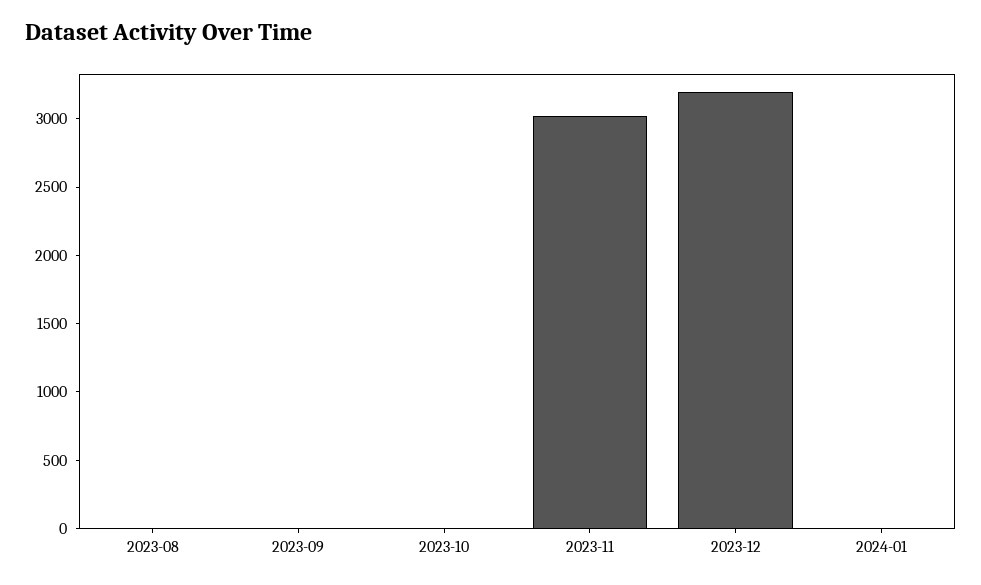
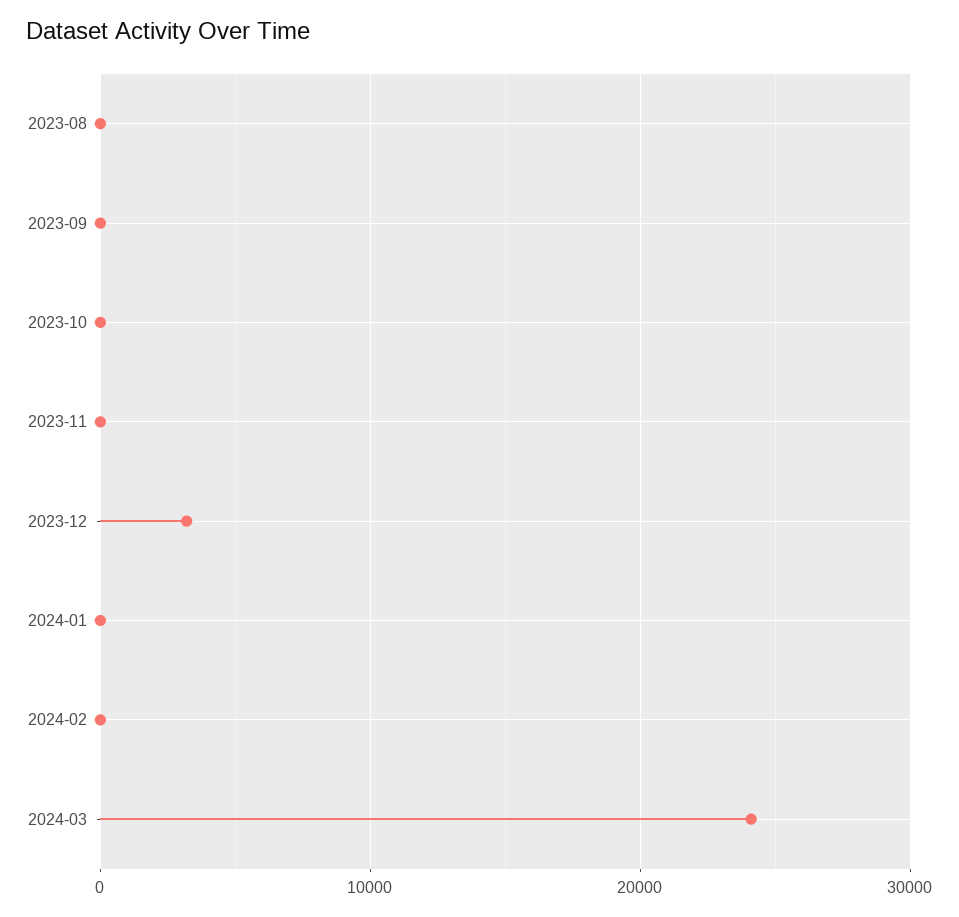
2023-11: 3000 -> 0
2024-02: none -> 0
2024-03: none -> 24000

